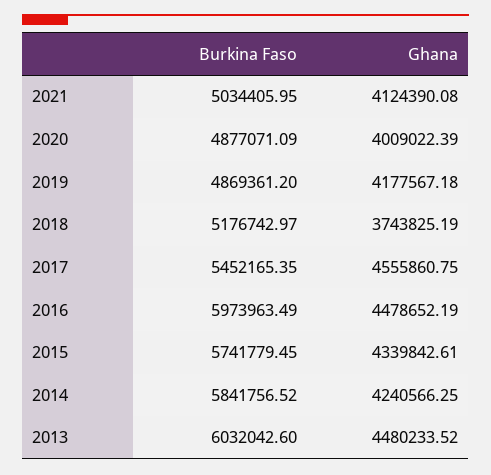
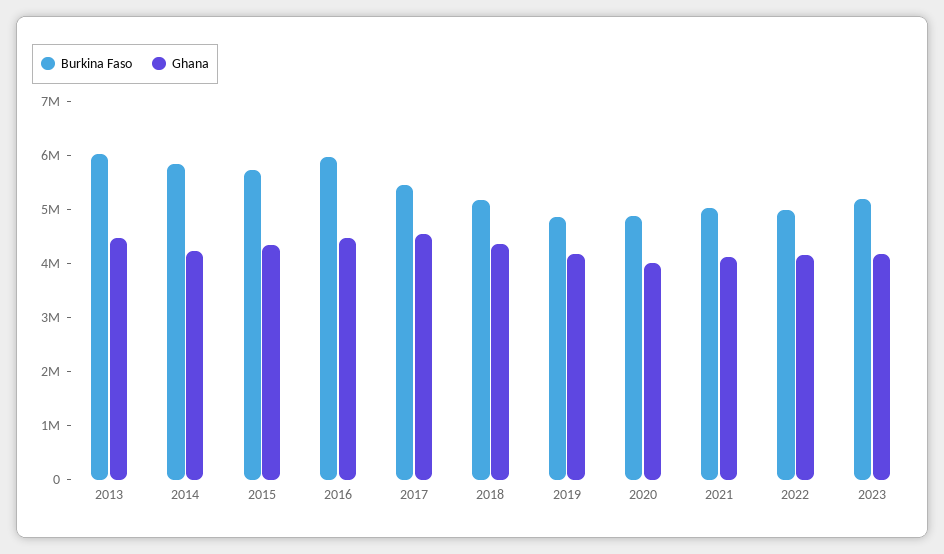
Ghana, 2018: 3743825.19 -> 4400000
Burkina Faso, 2022: none -> 5000000
Ghana, 2022: none -> 4200000
Burkina Faso, 2023: none -> 5200000
Ghana, 2023: none -> 4200000

